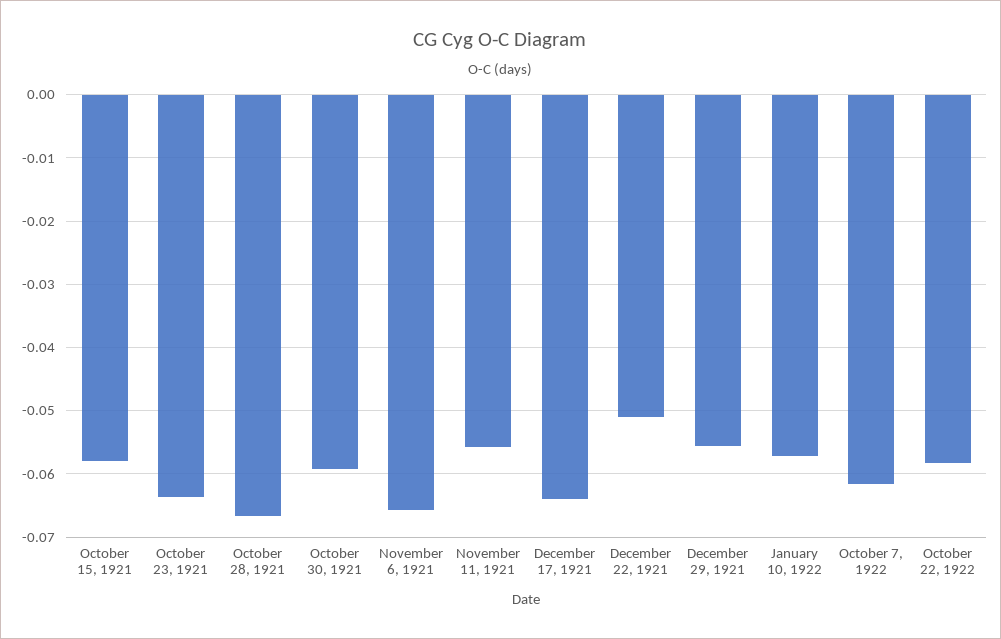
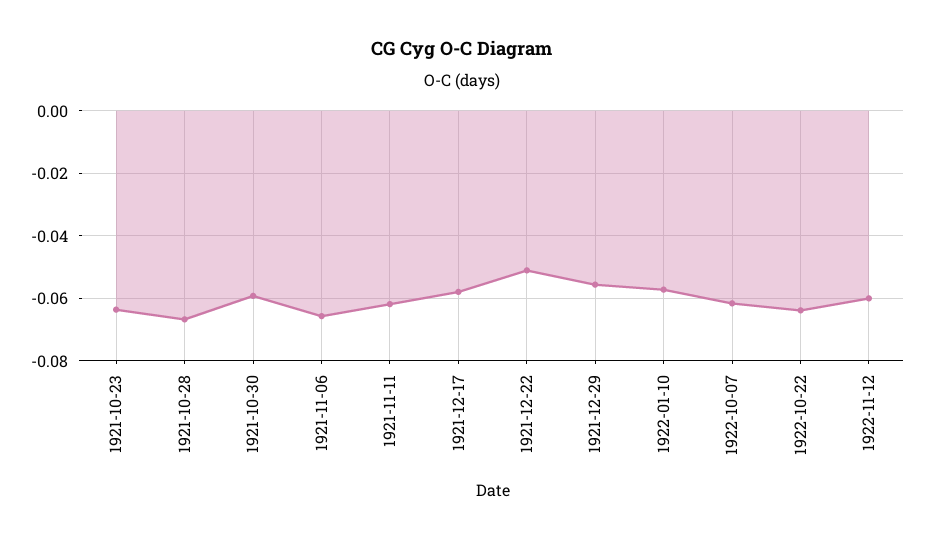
October 15, 1921: -0.058 -> none
November 11, 1921: -0.056 -> -0.062
December 17, 1921: -0.064 -> -0.058
October 22, 1922: -0.058 -> -0.064
1922-11-12: none -> -0.06

